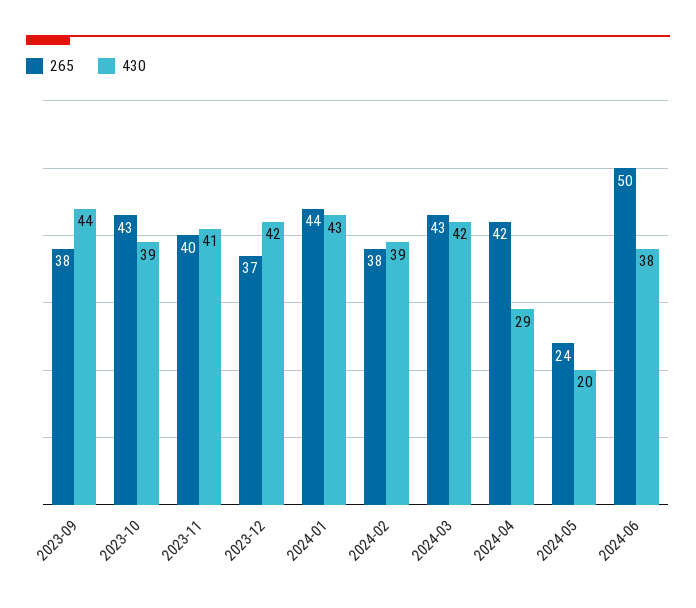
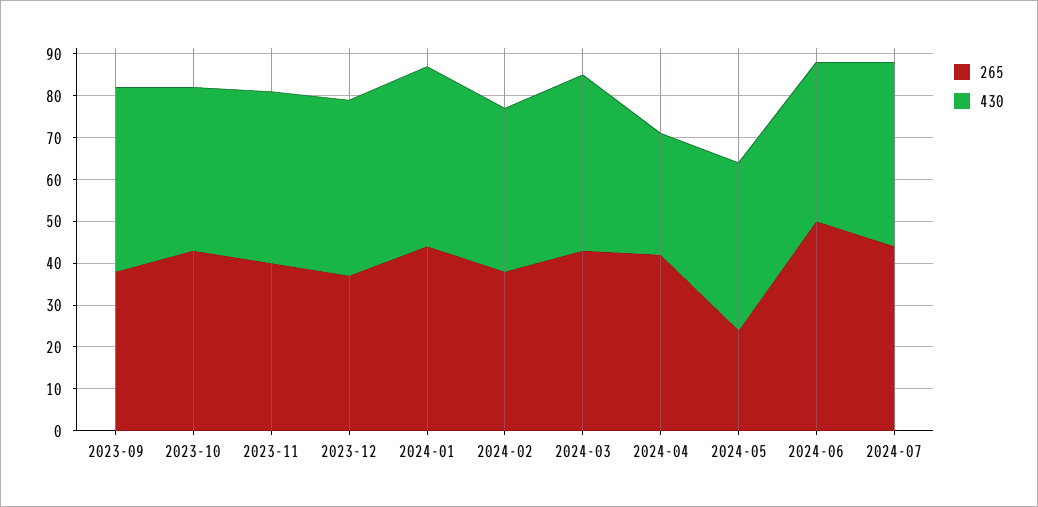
430, 2024-05: 20 -> 40
265, 2024-07: none -> 45
430, 2024-07: none -> 45

